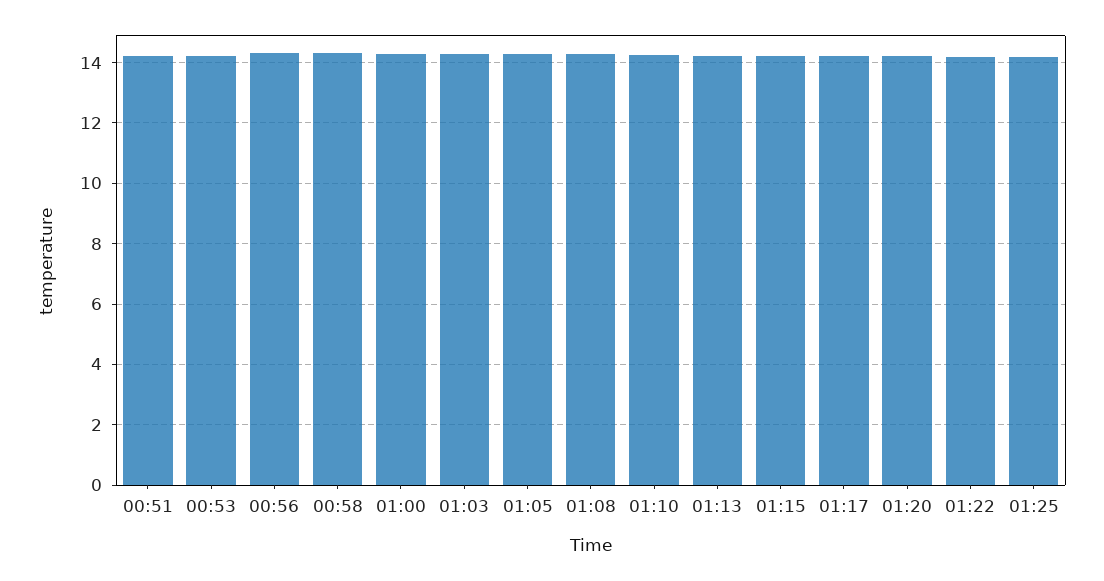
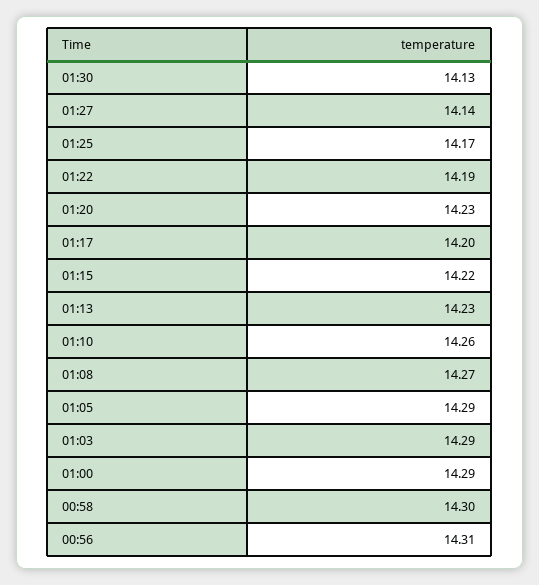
00:51: 14.2 -> none
00:53: 14.2 -> none
01:30: none -> 14.13
01:27: none -> 14.14

